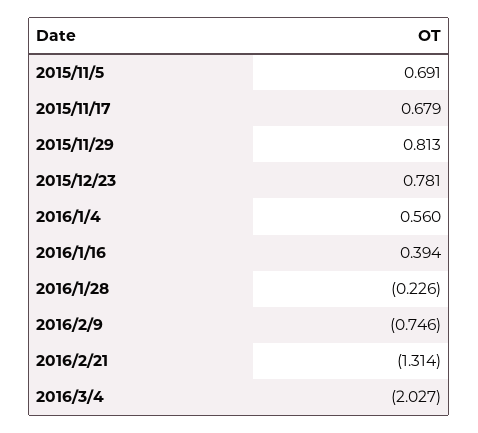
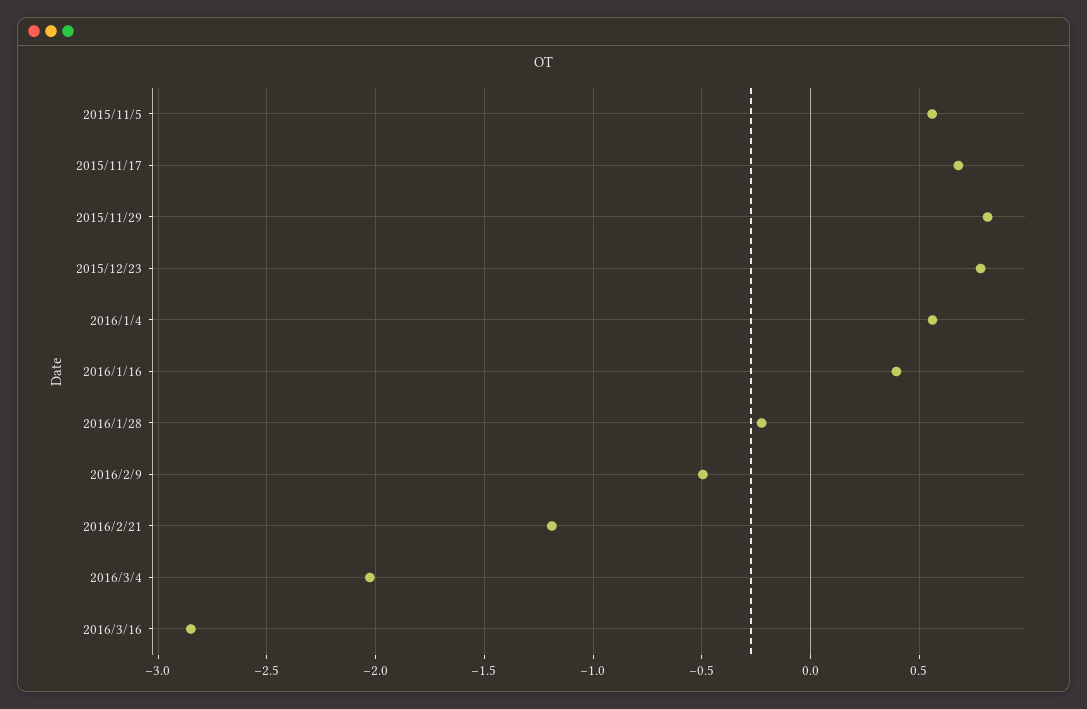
2015/11/5: 0.691 -> 0.55
2016/2/9: -0.746 -> -0.5
2016/2/21: -1.314 -> -1.2
2016/3/16: none -> -2.85

